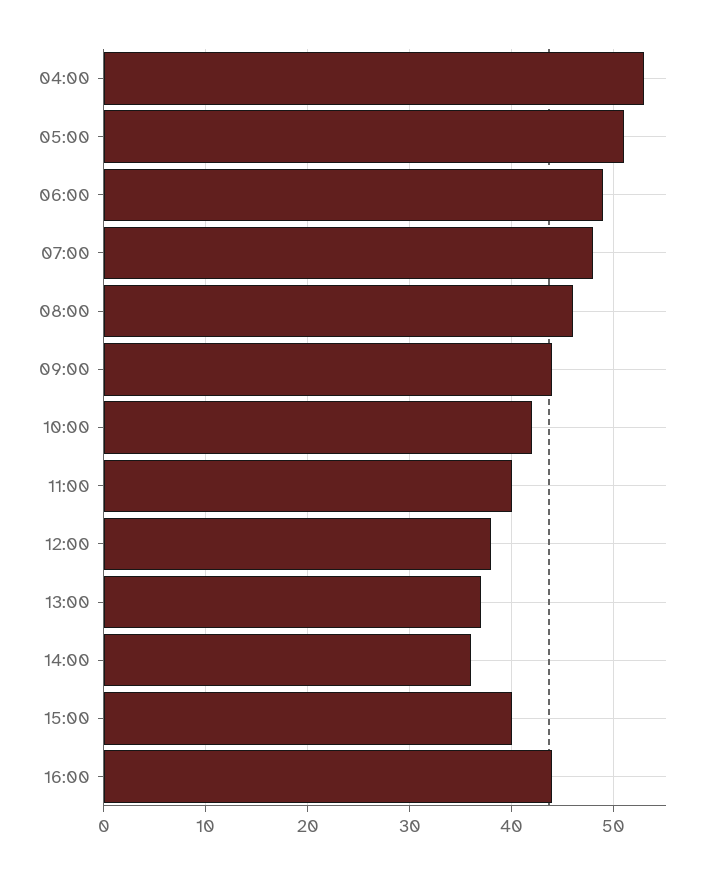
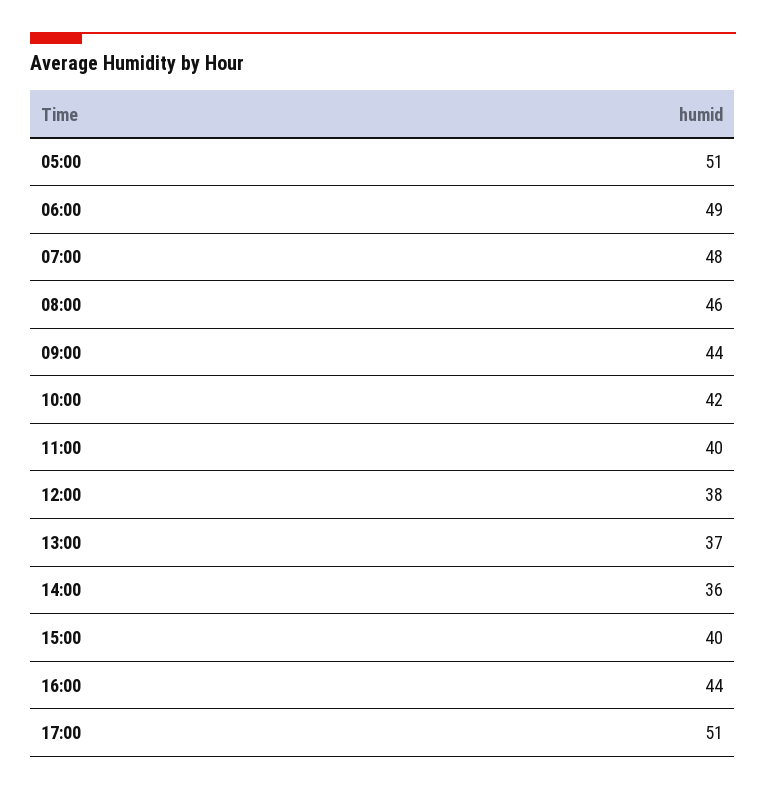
04:00: 53 -> none
17:00: none -> 51

